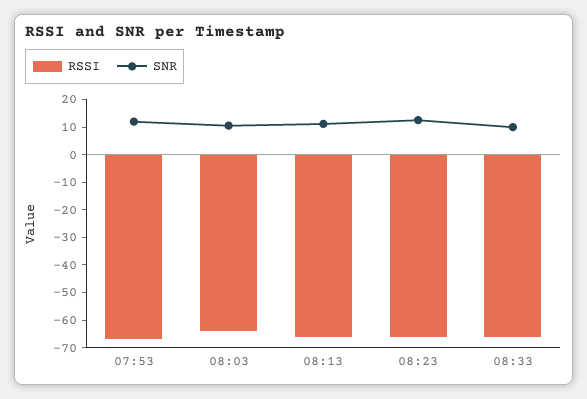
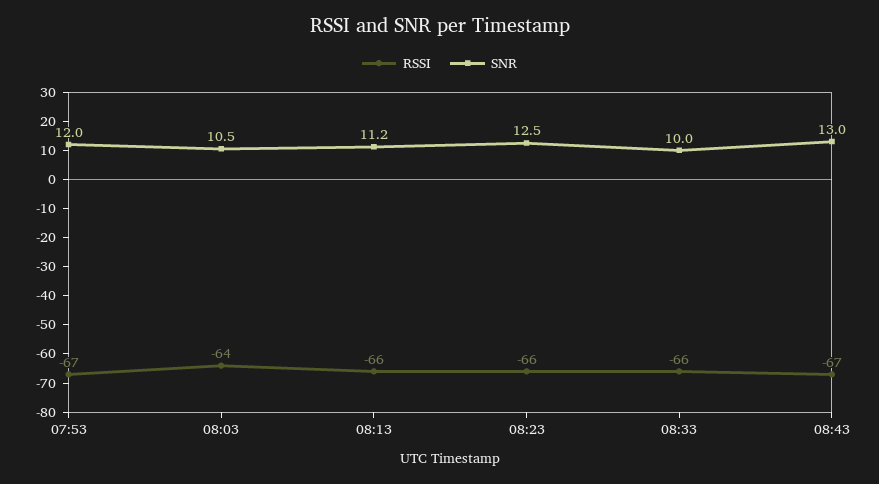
RSSI, 08:43: none -> -67
SNR, 08:43: none -> 13

